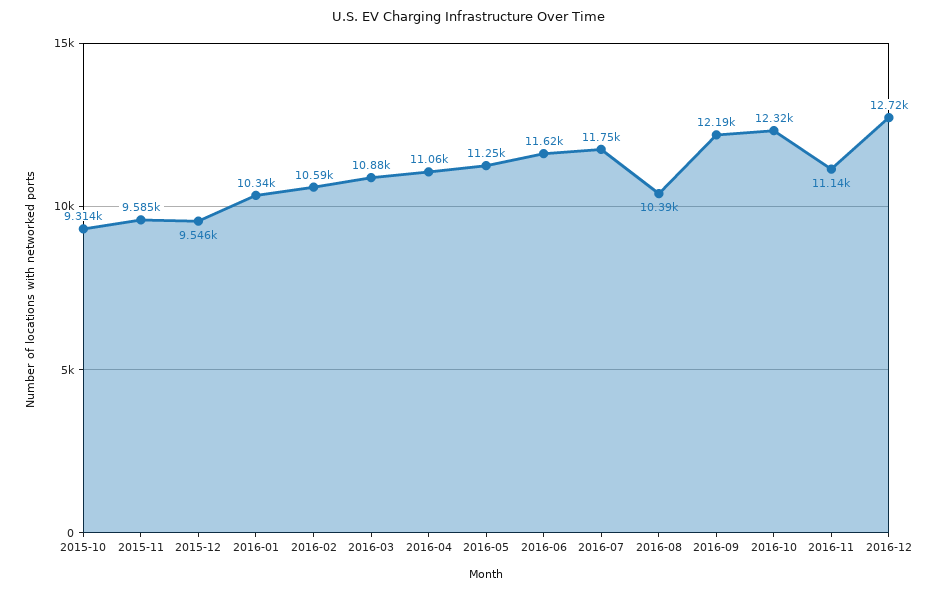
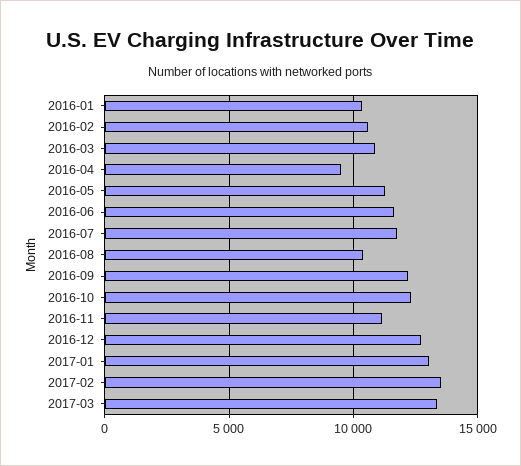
2015-10: 9314 -> none
2015-11: 9585 -> none
2015-12: 9546 -> none
2016-04: 11060 -> 9500
2017-01: none -> 13000
2017-02: none -> 13500
2017-03: none -> 13500

